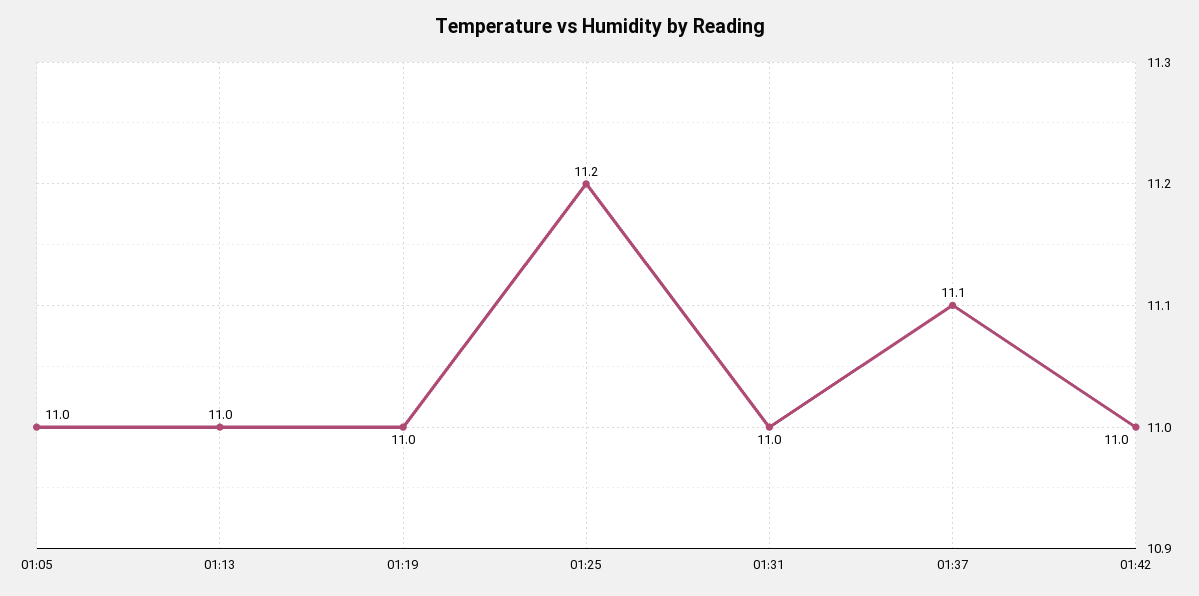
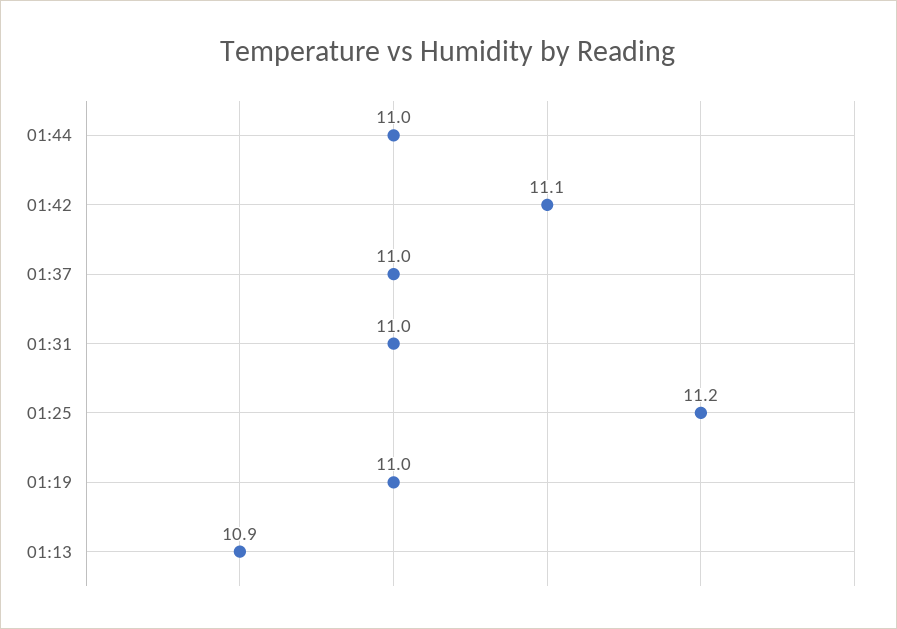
01:05: 11 -> none
01:13: 11 -> 10.9
01:37: 11.1 -> 11
01:42: 11 -> 11.1
01:44: none -> 11

